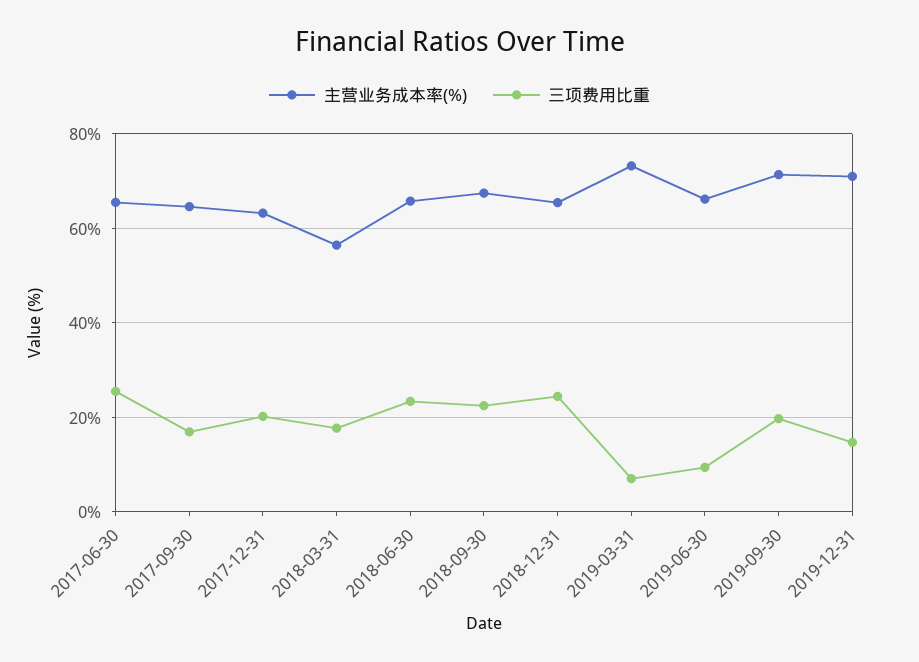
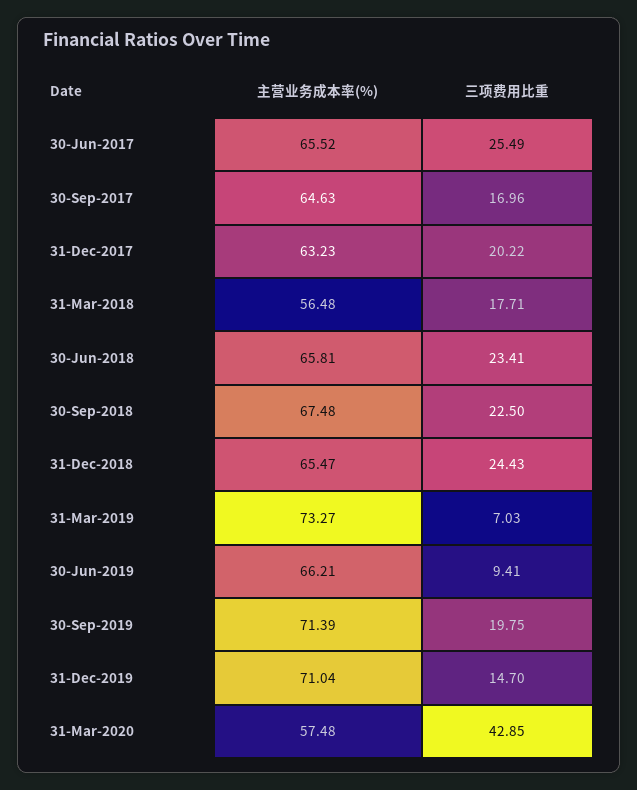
主营业务成本率(%), 31-Mar-2020: none -> 57.48
三项费用比重, 31-Mar-2020: none -> 42.85

